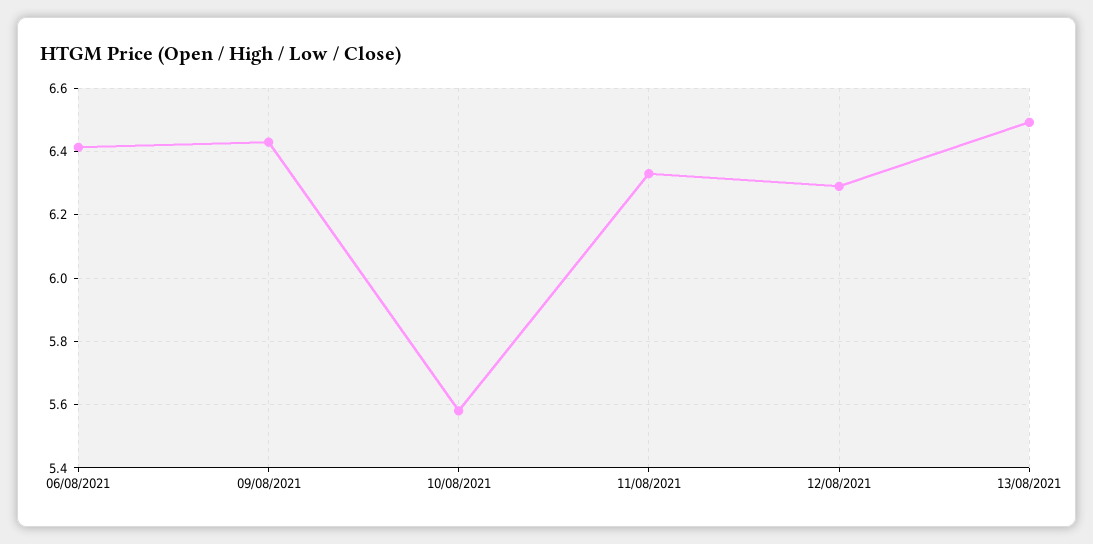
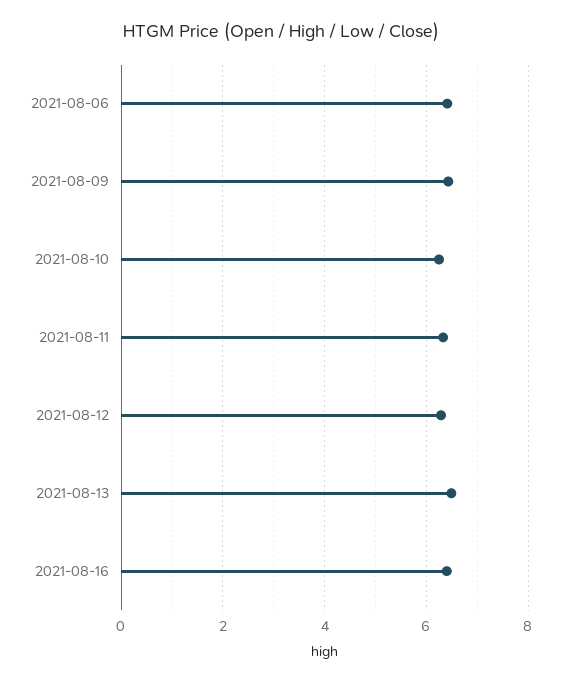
10/08/2021: 5.58 -> 6.2
2021-08-16: none -> 6.4

